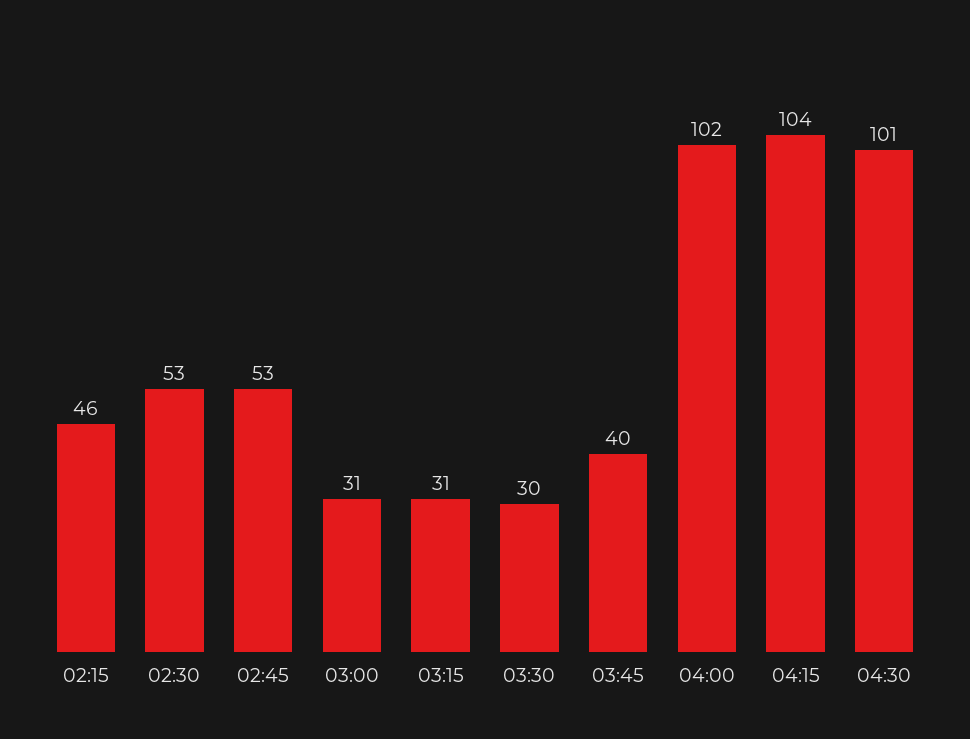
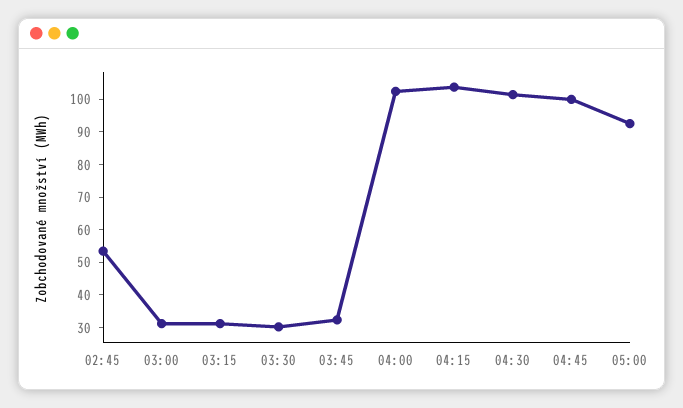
02:15: 46 -> none
02:30: 53 -> none
03:45: 40 -> 32.5
04:45: none -> 100
05:00: none -> 92.5

